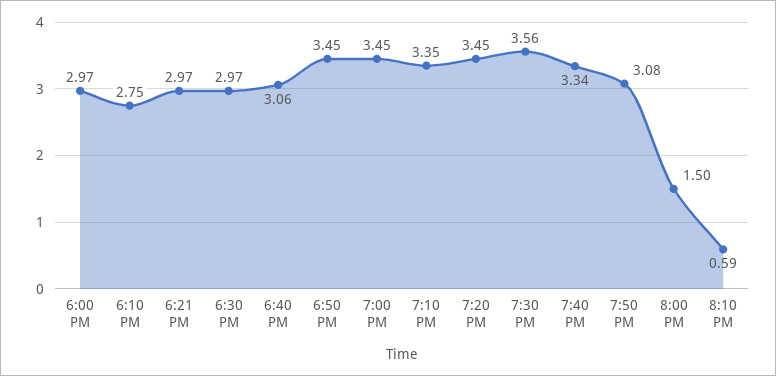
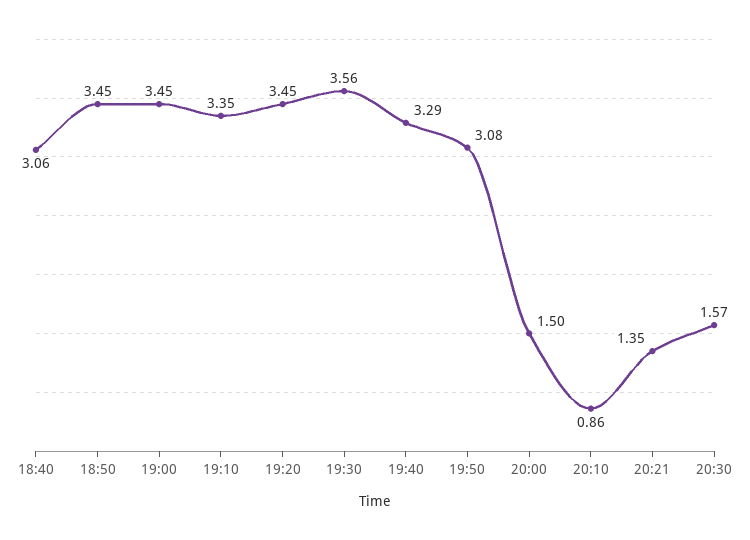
6:00 PM: 2.97 -> none
6:10 PM: 2.75 -> none
6:21 PM: 2.97 -> none
6:30 PM: 2.97 -> none
7:40 PM: 3.34 -> 3.29
8:10 PM: 0.59 -> 0.86
20:21: none -> 1.35
20:30: none -> 1.57

